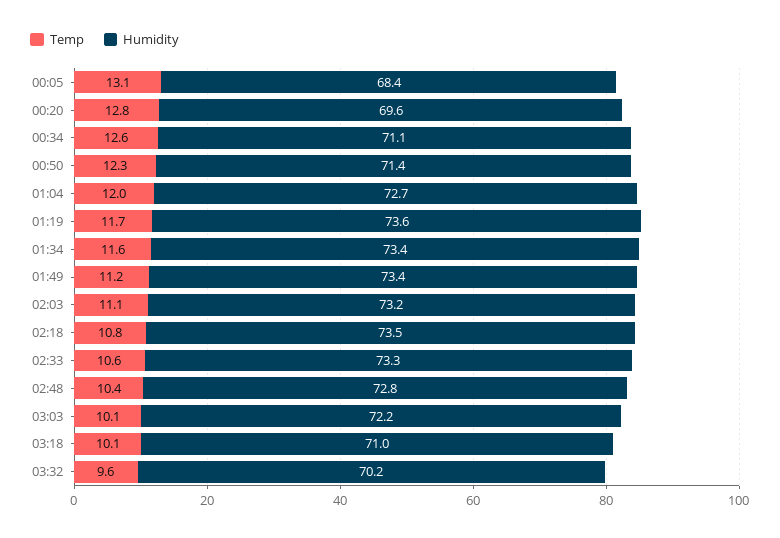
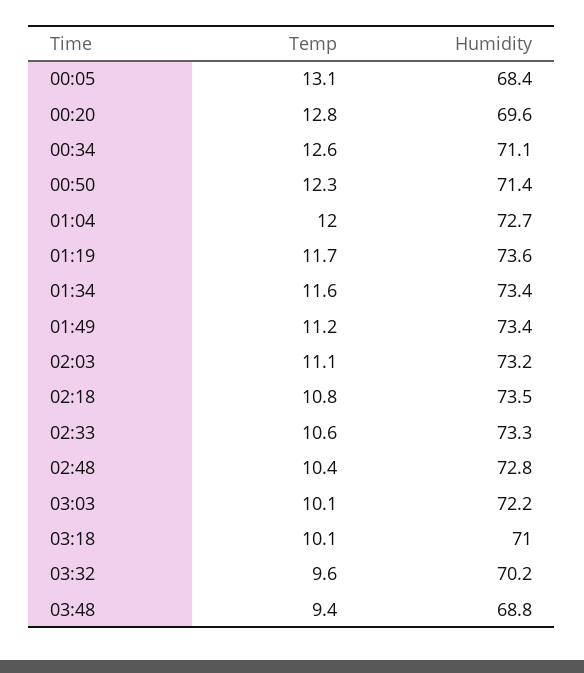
Temp, 03:48: none -> 9.4
Humidity, 03:48: none -> 68.8

